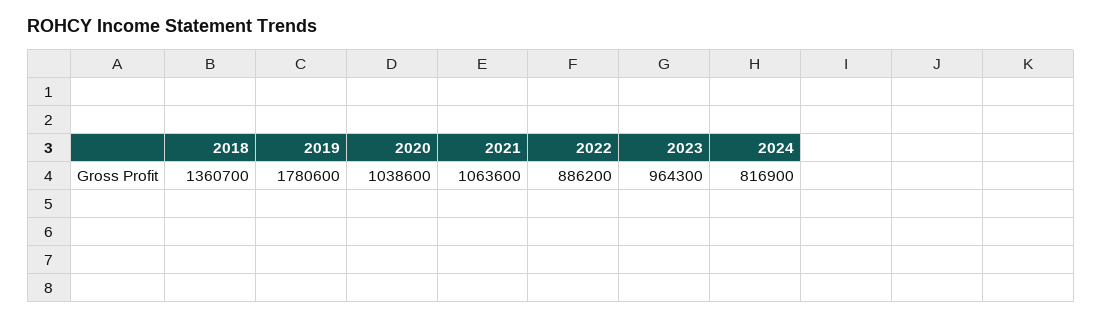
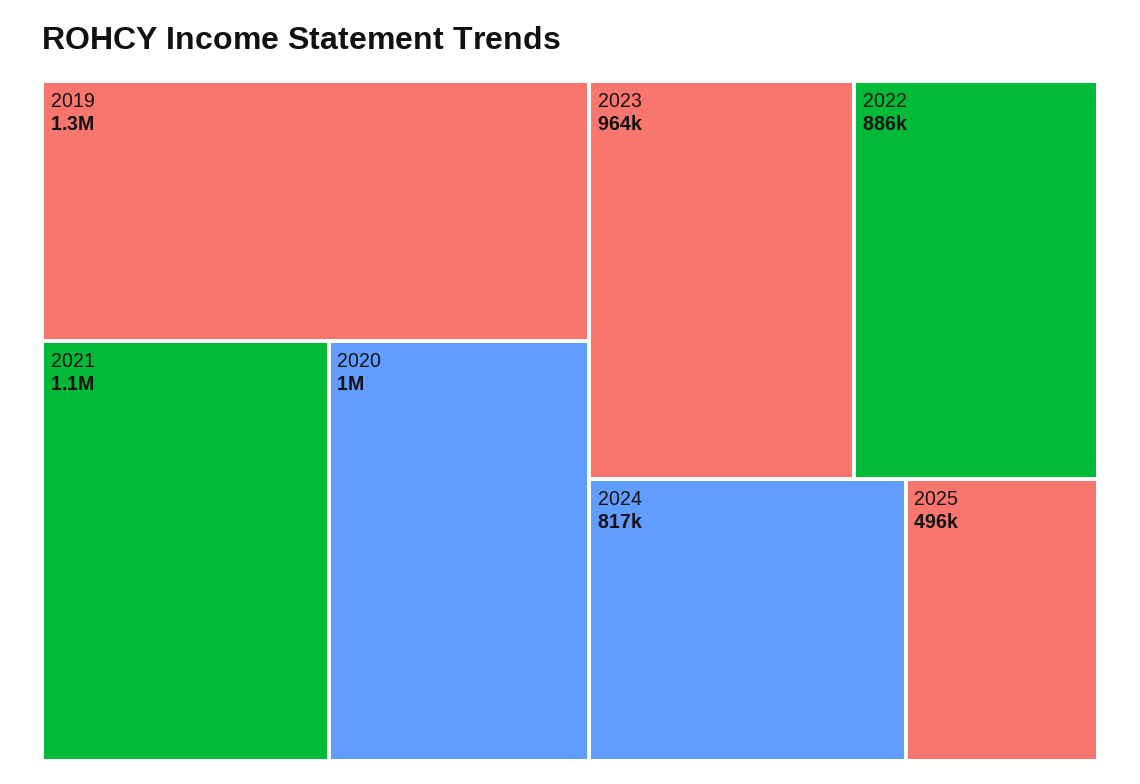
2018: 1360700 -> none
2019: 1780600 -> 1300000
2025: none -> 496000

